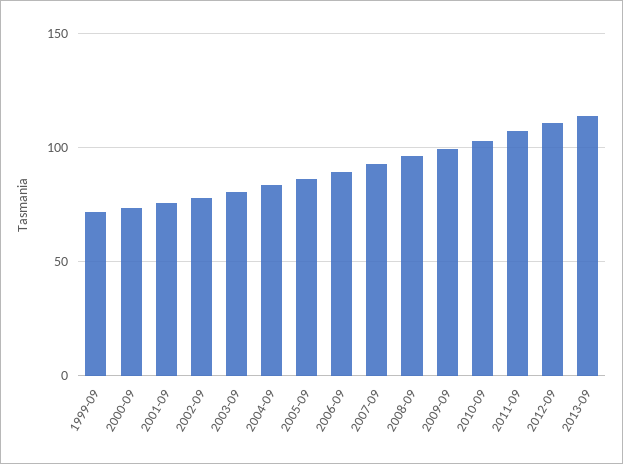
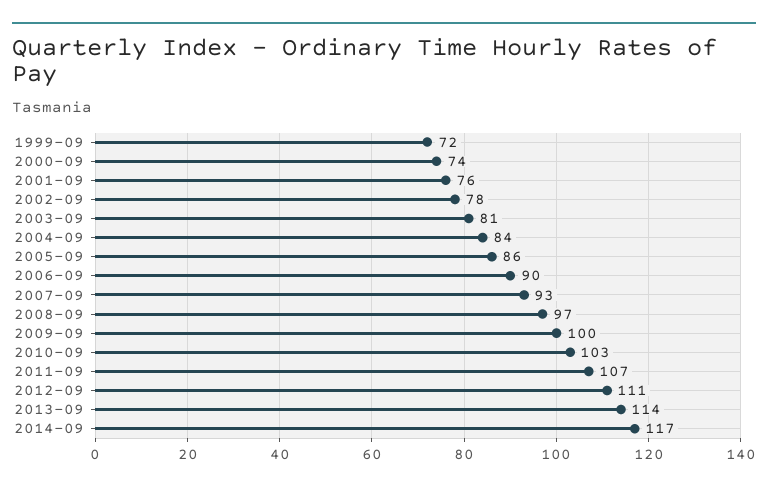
2014-09: none -> 117

